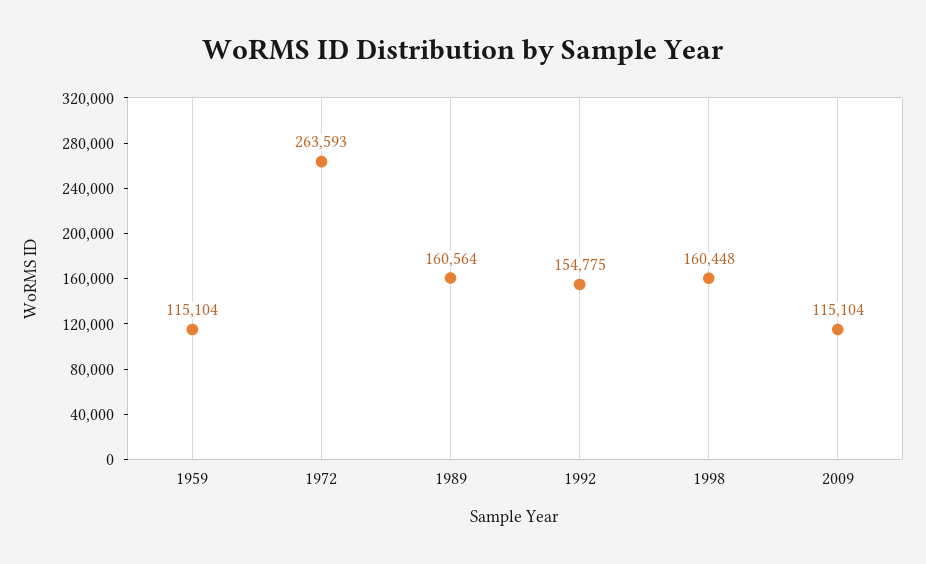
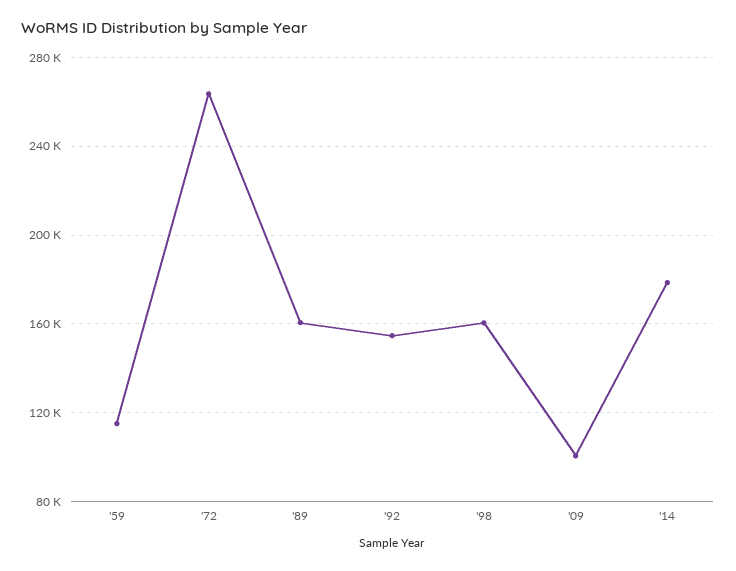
2009: 115104 -> 100000
'14: none -> 180000

